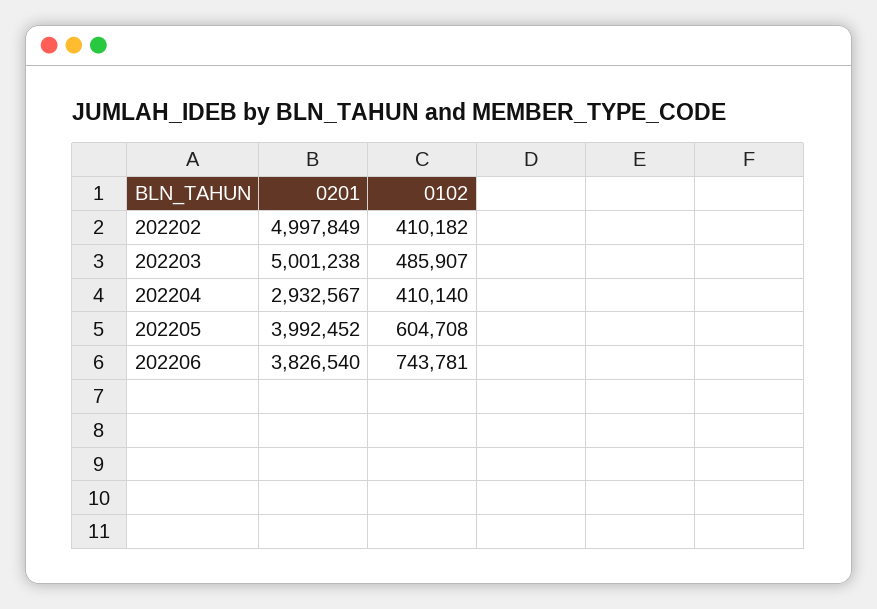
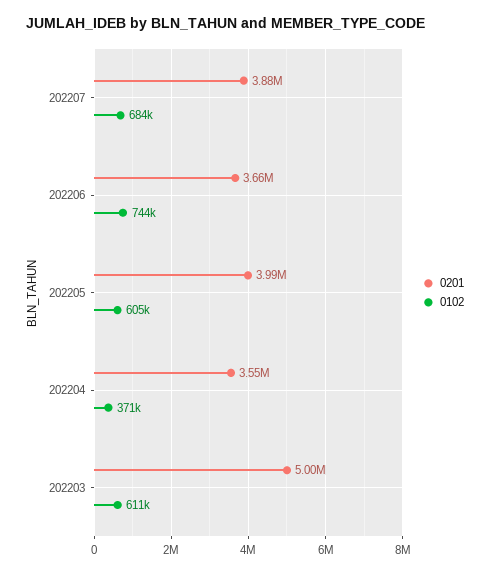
0201, 202202: 4997849 -> none
0102, 202202: 410182 -> none
0102, 202203: 485907 -> 611000
0201, 202204: 2932567 -> 3550000
0102, 202204: 410140 -> 371000
0201, 202206: 3826540 -> 3660000
0201, 202207: none -> 3880000
0102, 202207: none -> 684000

